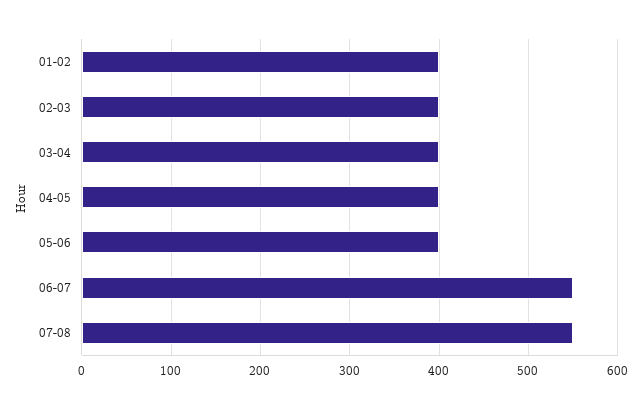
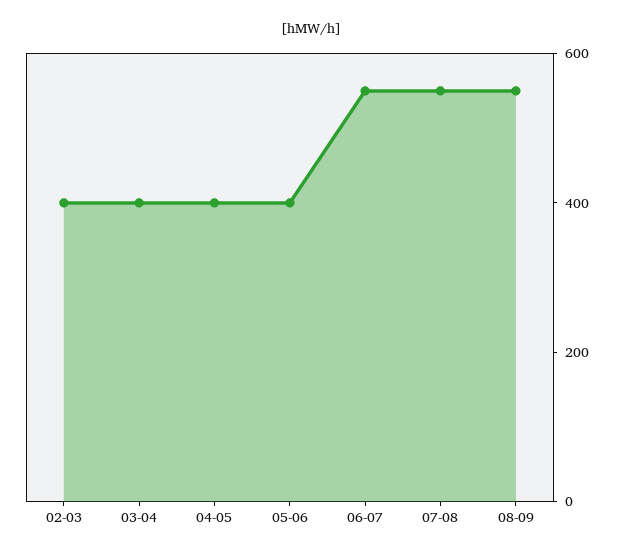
01-02: 400 -> none
08-09: none -> 550

